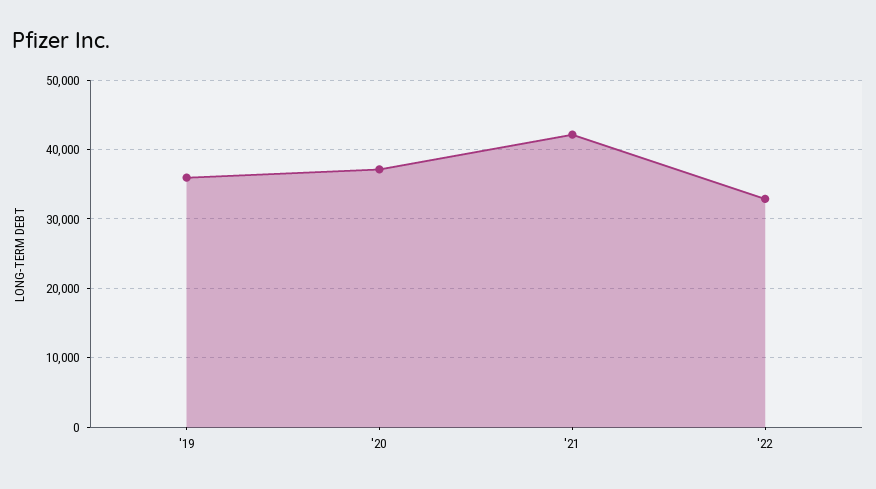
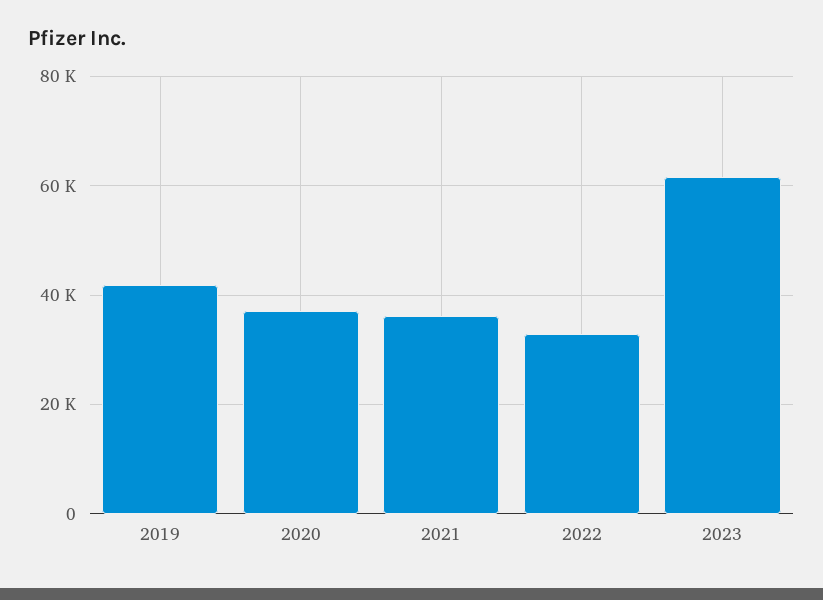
'19: 36000 -> 42000
'21: 42000 -> 36000
2023: none -> 62000

